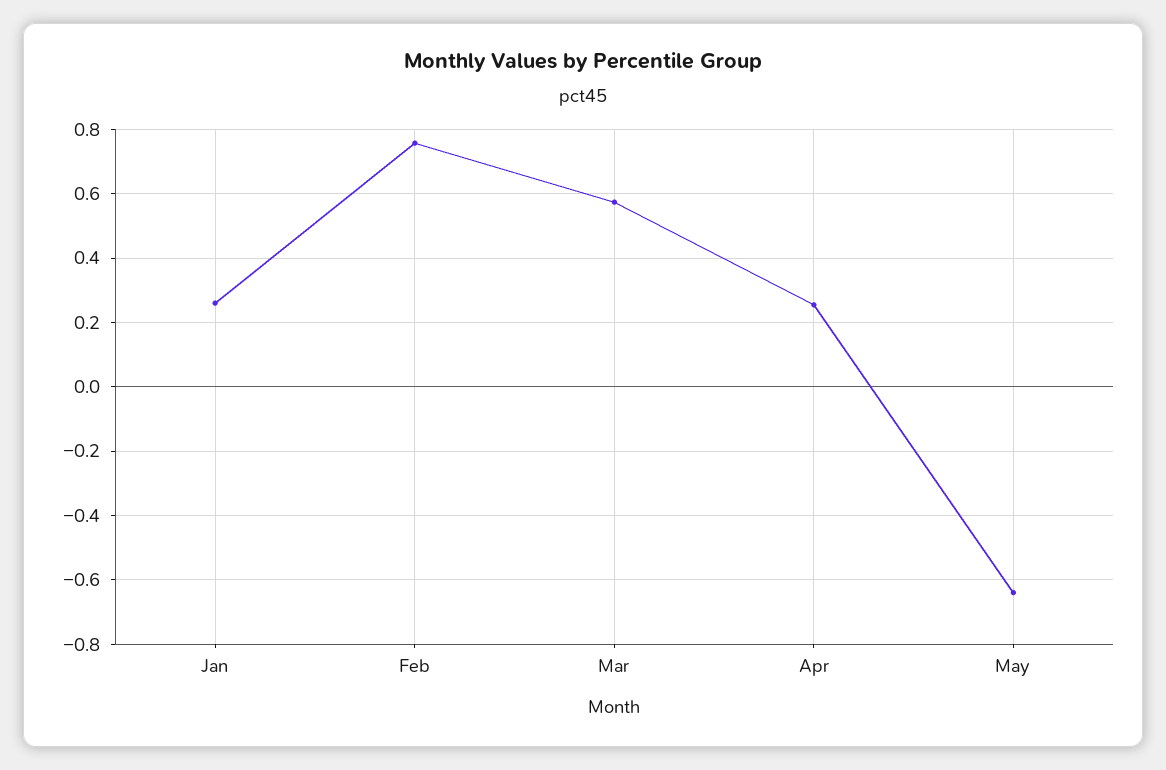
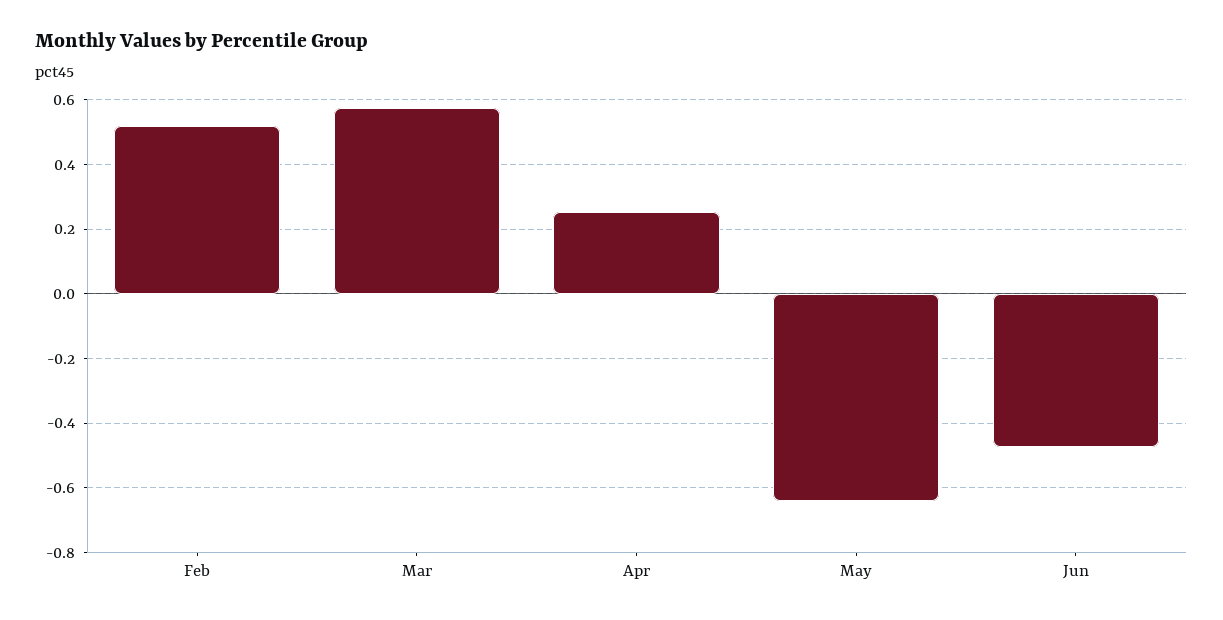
Jan: 0.26 -> none
Feb: 0.76 -> 0.52
Jun: none -> -0.48

